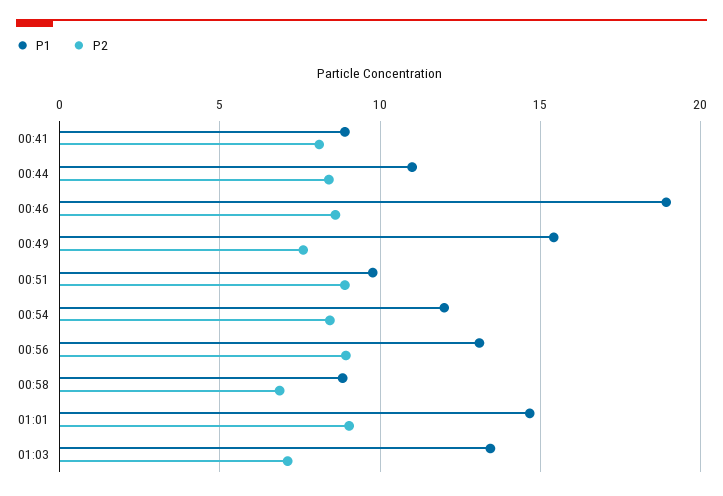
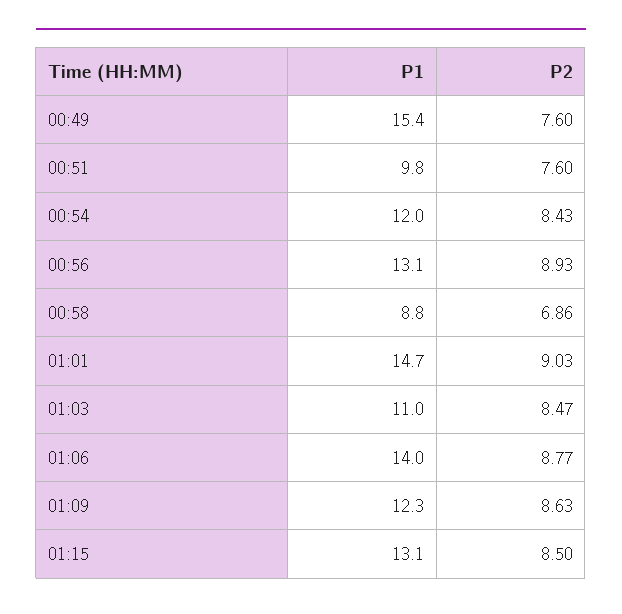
P1, 00:41: 9 -> none
P2, 00:41: 8 -> none
P1, 00:44: 11 -> none
P2, 00:44: 8.5 -> none
P1, 00:46: 19 -> none
P2, 00:46: 8.5 -> none
P2, 00:51: 9 -> 7.6
P1, 01:03: 13.5 -> 11
P2, 01:03: 7 -> 8.47
P1, 01:06: none -> 14
P2, 01:06: none -> 8.77
P1, 01:09: none -> 12.3
P2, 01:09: none -> 8.63
P1, 01:15: none -> 13.1
P2, 01:15: none -> 8.5

